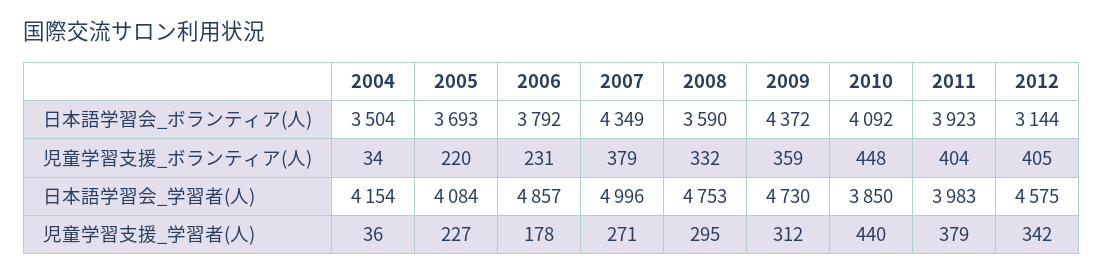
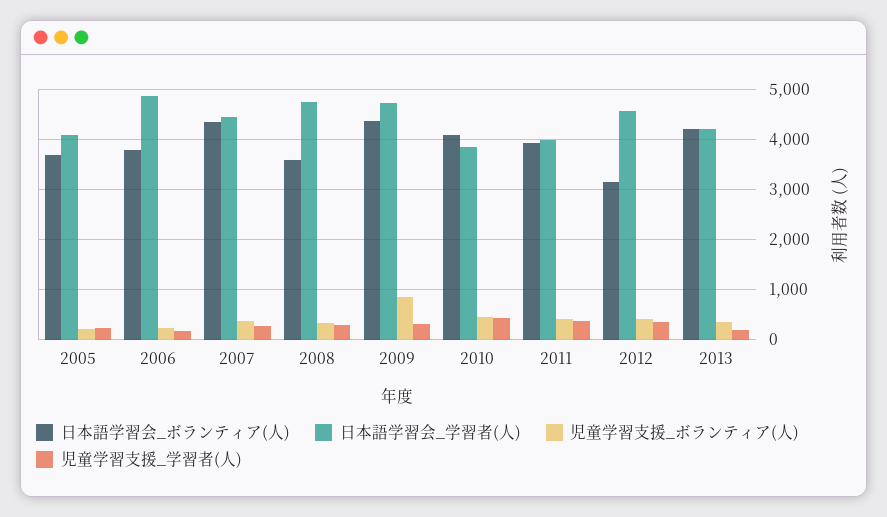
日本語学習会_ボランティア(人), 2004: 3504 -> none
児童学習支援_ボランティア(人), 2004: 34 -> none
児童学習支援_ボランティア(人), 2009: 359 -> 800
日本語学習会_学習者(人), 2004: 4154 -> none
日本語学習会_学習者(人), 2007: 4996 -> 4400
児童学習支援_学習者(人), 2004: 36 -> none
日本語学習会_ボランティア(人), 2013: none -> 4200
日本語学習会_学習者(人), 2013: none -> 4200
児童学習支援_ボランティア(人), 2013: none -> 400
児童学習支援_学習者(人), 2013: none -> 200

